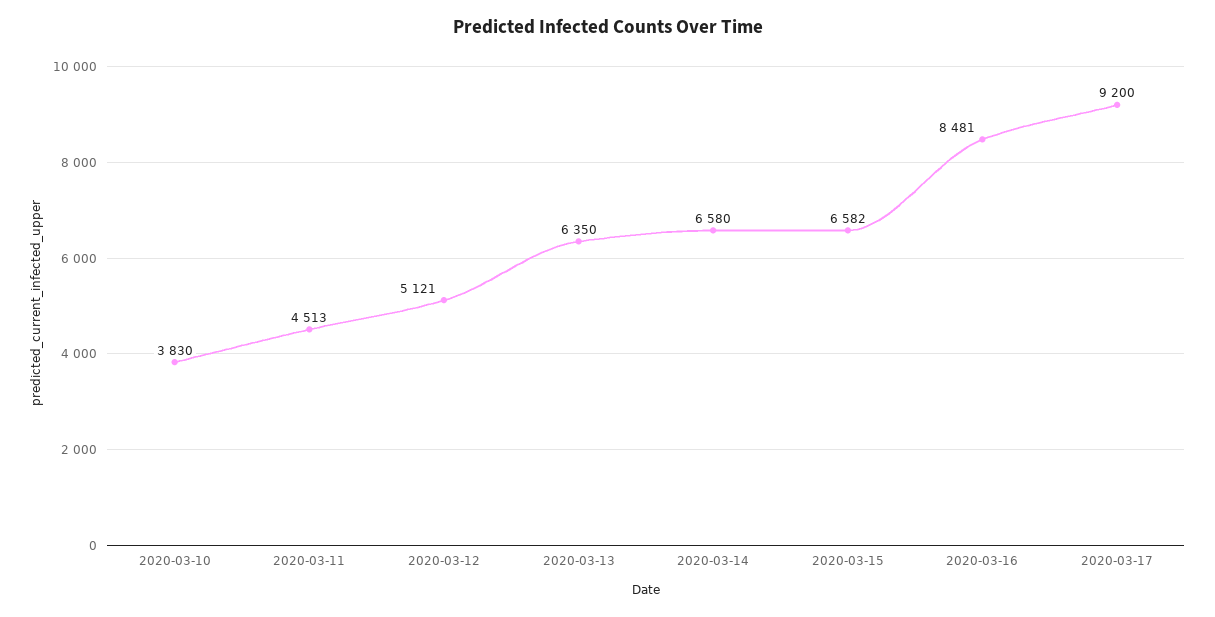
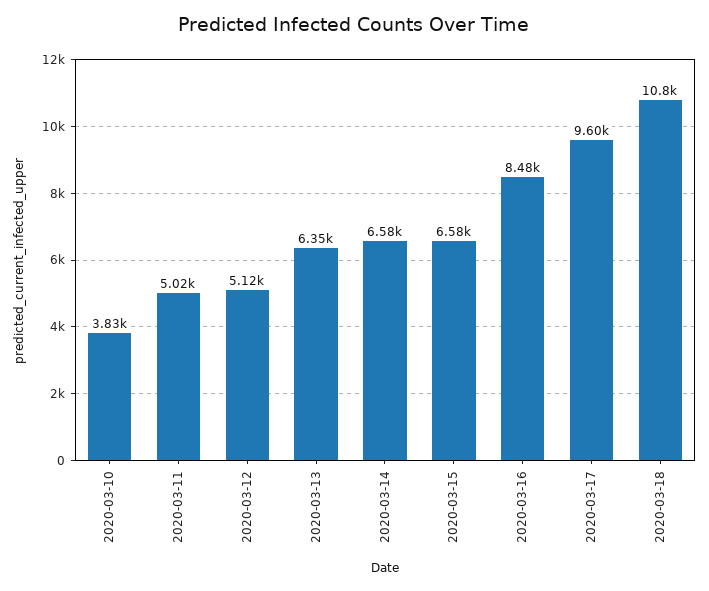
2020-03-11: 4513 -> 5020
2020-03-17: 9200 -> 9600
2020-03-18: none -> 10800

